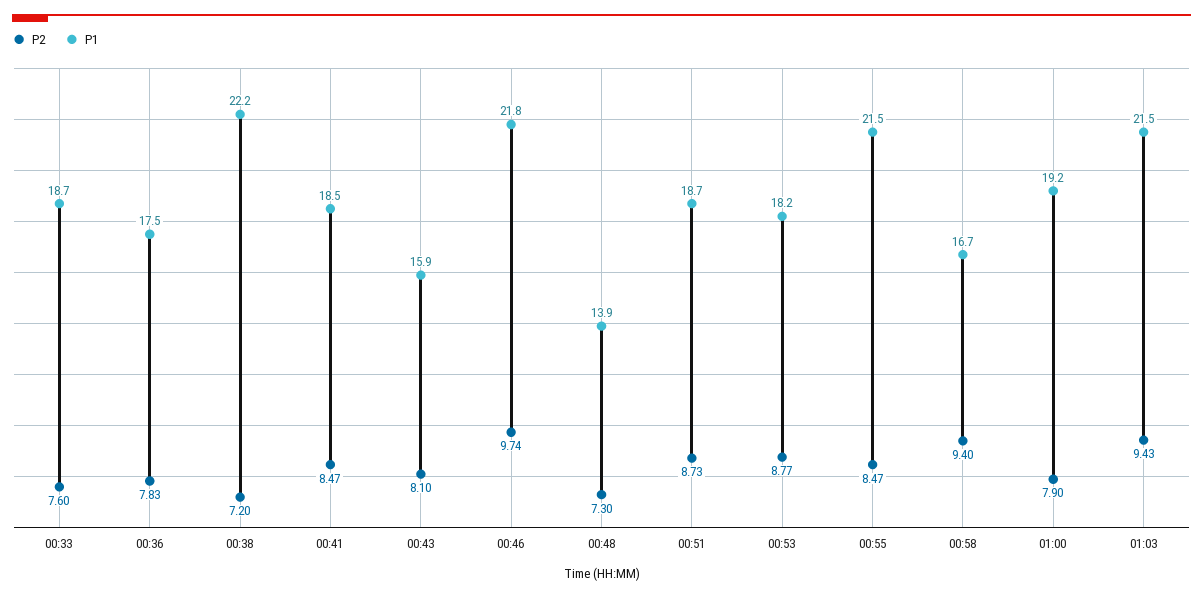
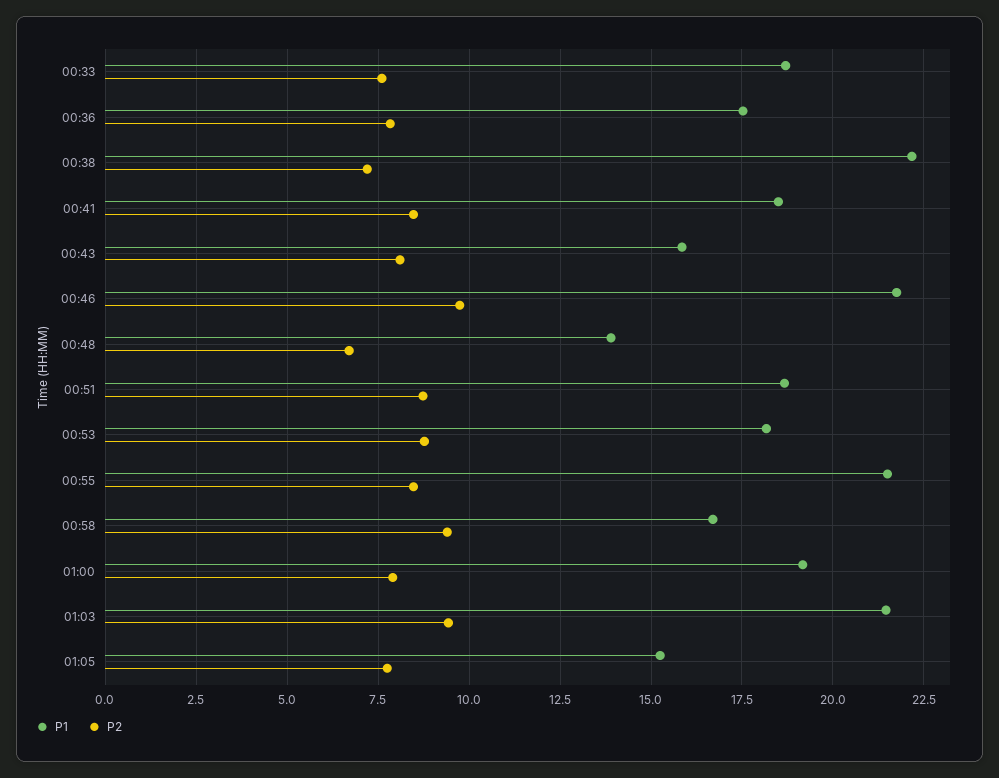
P2, 00:48: 7.3 -> 6.75
P1, 01:05: none -> 15.25
P2, 01:05: none -> 7.75

